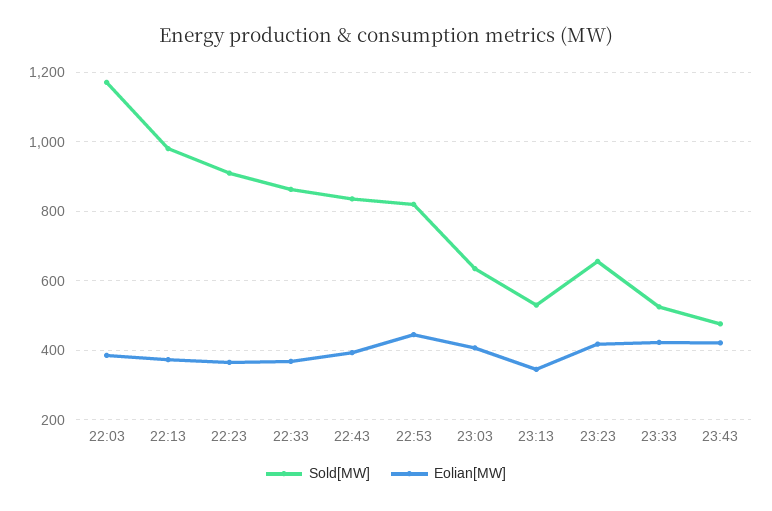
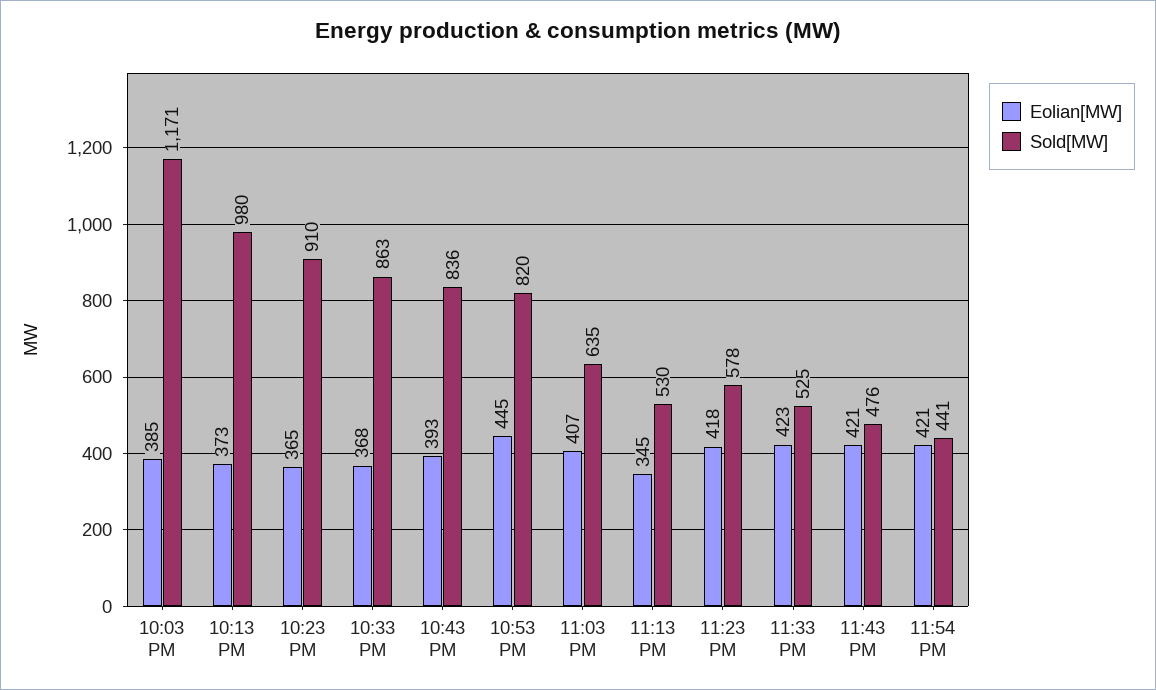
Sold[MW], 23:23: 660 -> 578
Eolian[MW], 11:54 PM: none -> 421
Sold[MW], 11:54 PM: none -> 441

